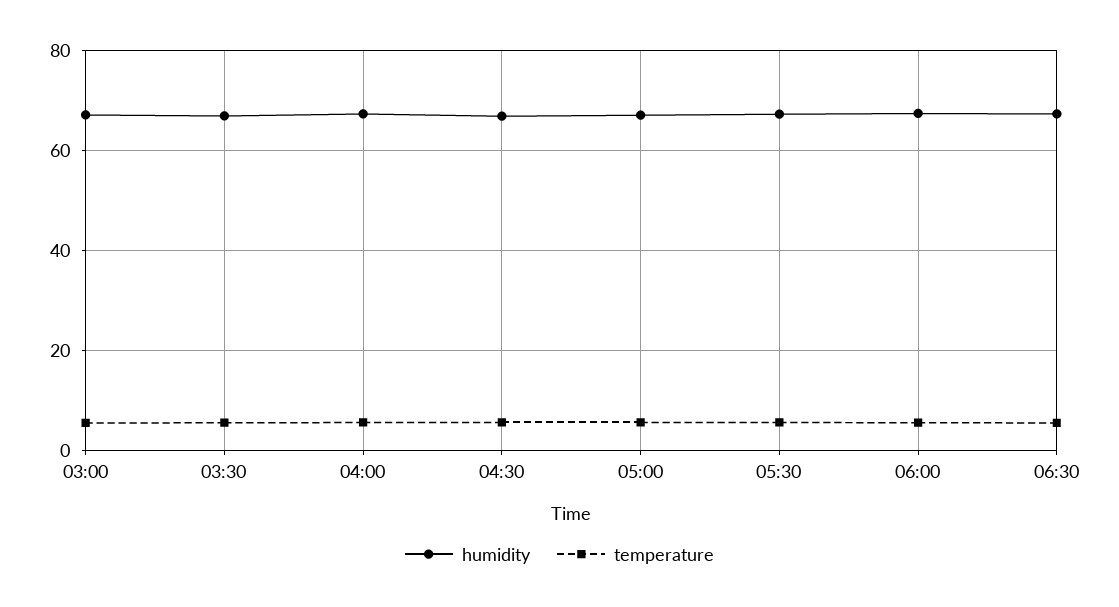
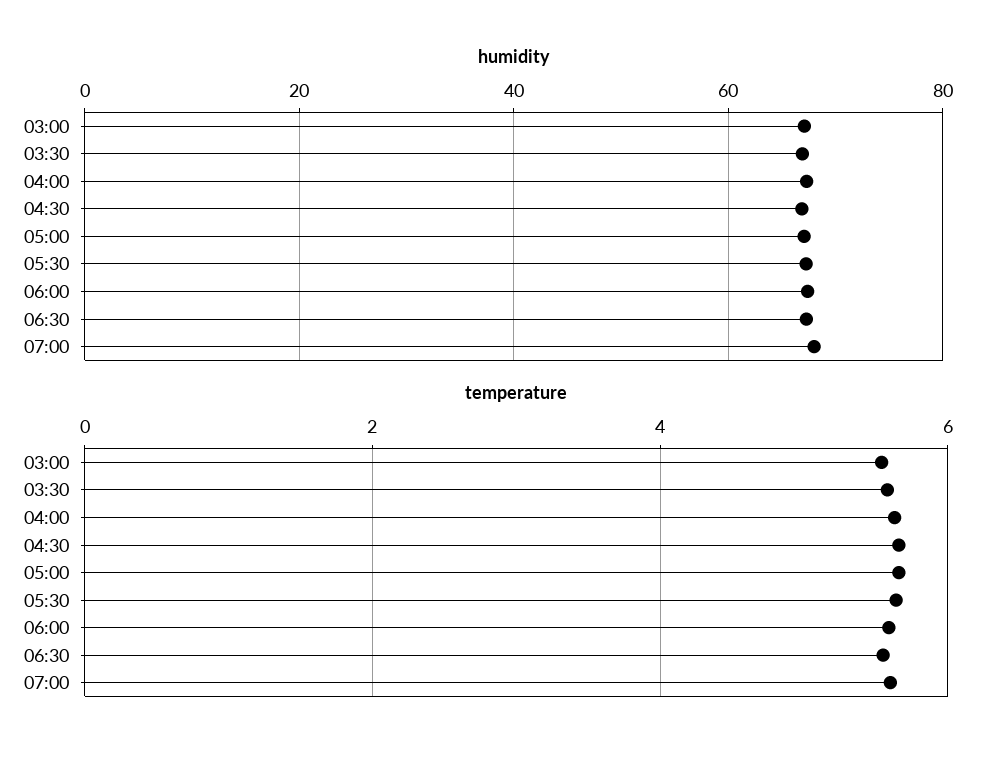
humidity, 07:00: none -> 68
temperature, 07:00: none -> 5.6

